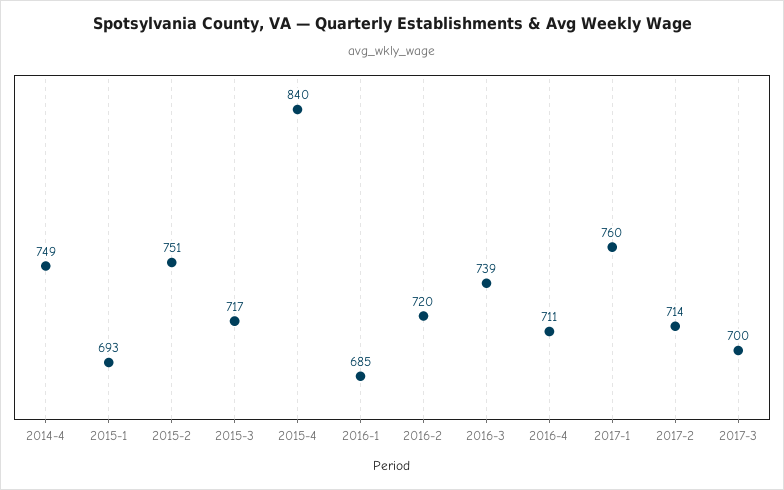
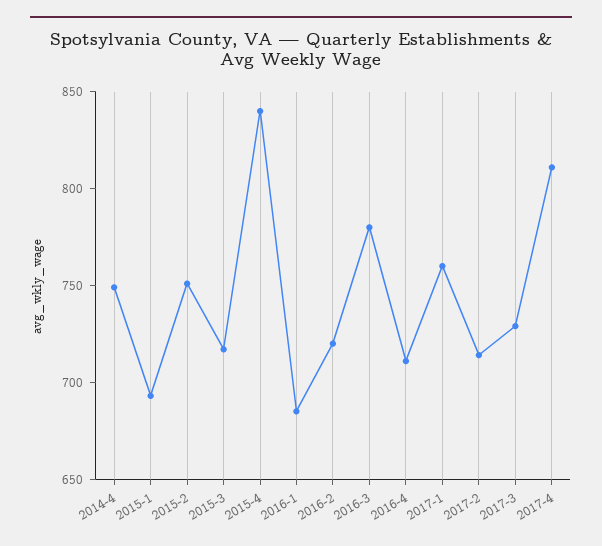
2016-3: 739 -> 780
2017-3: 700 -> 730
2017-4: none -> 810

